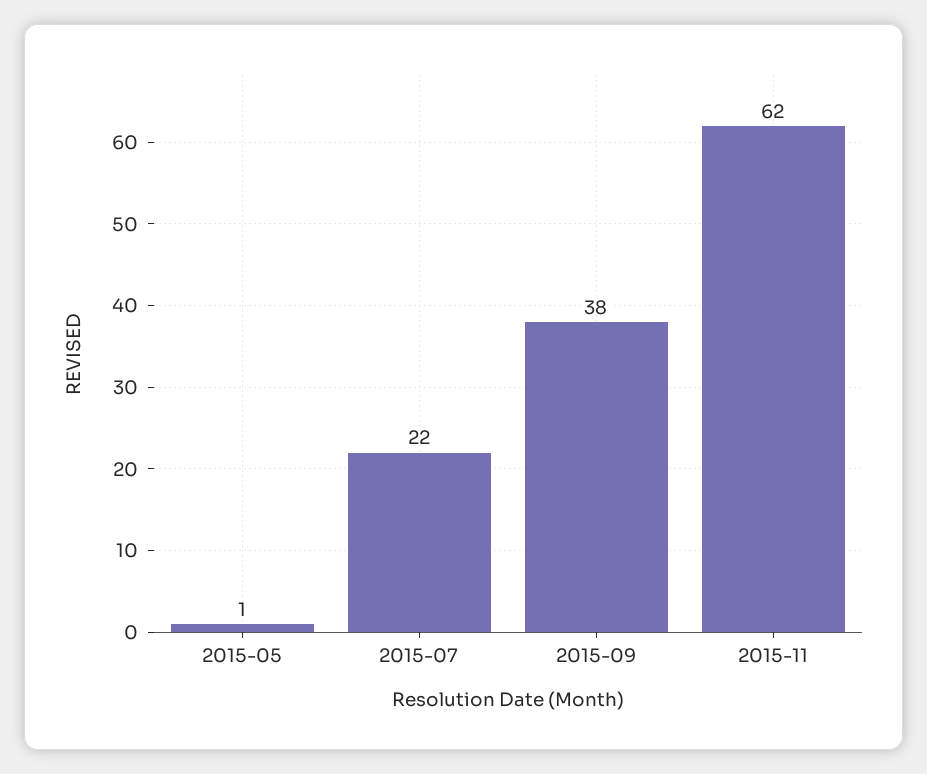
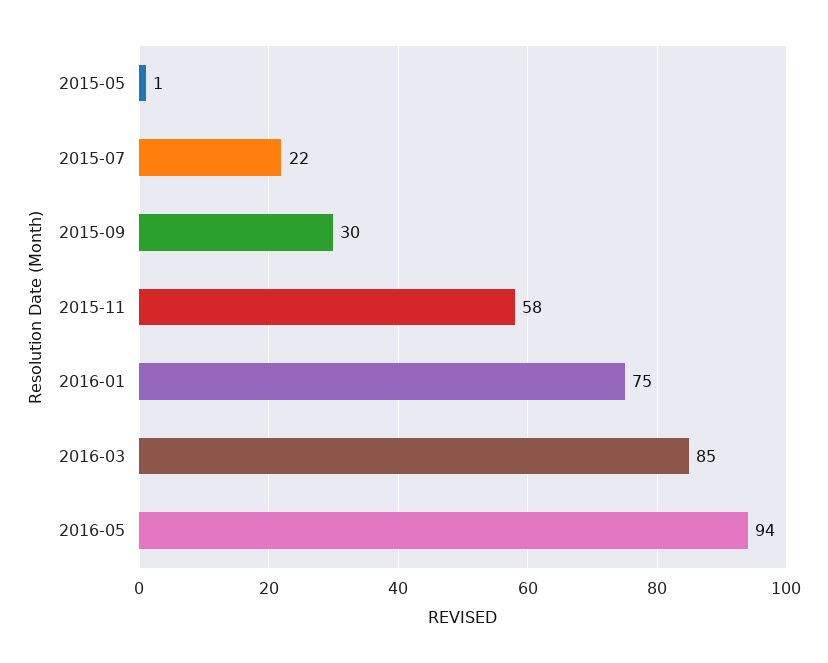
2015-09: 38 -> 30
2015-11: 62 -> 58
2016-01: none -> 75
2016-03: none -> 85
2016-05: none -> 94

